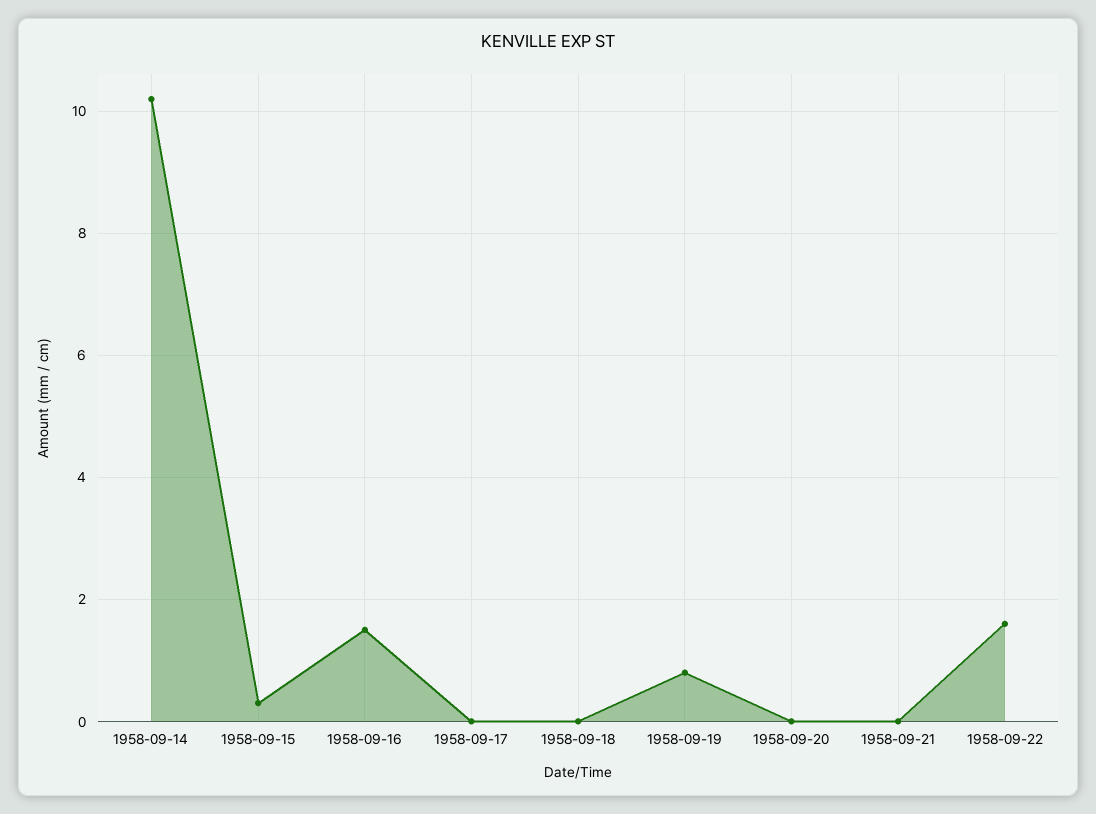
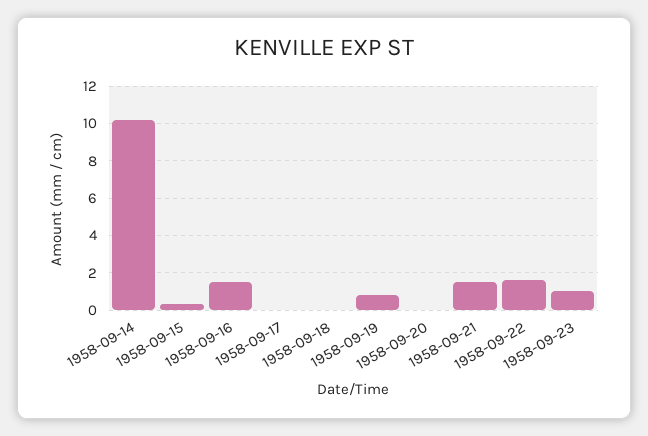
1958-09-21: 0 -> 1.5
1958-09-23: none -> 1

